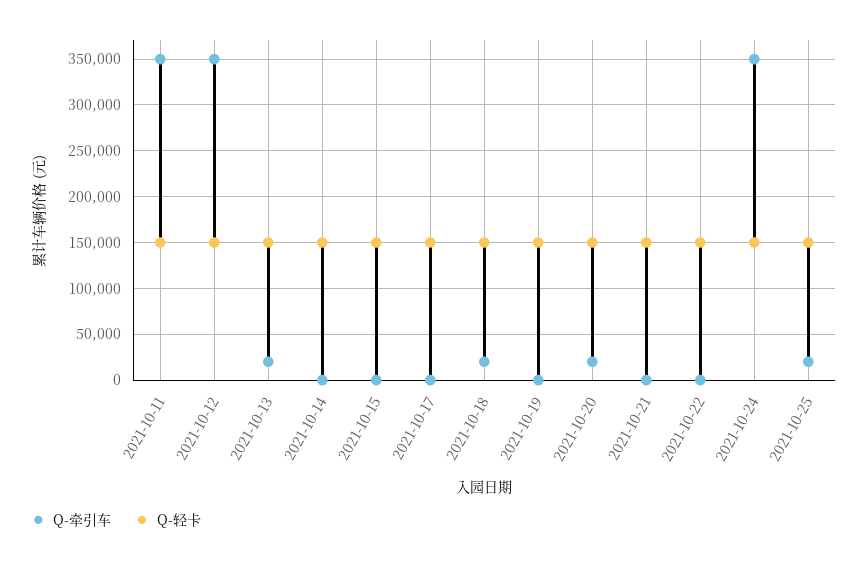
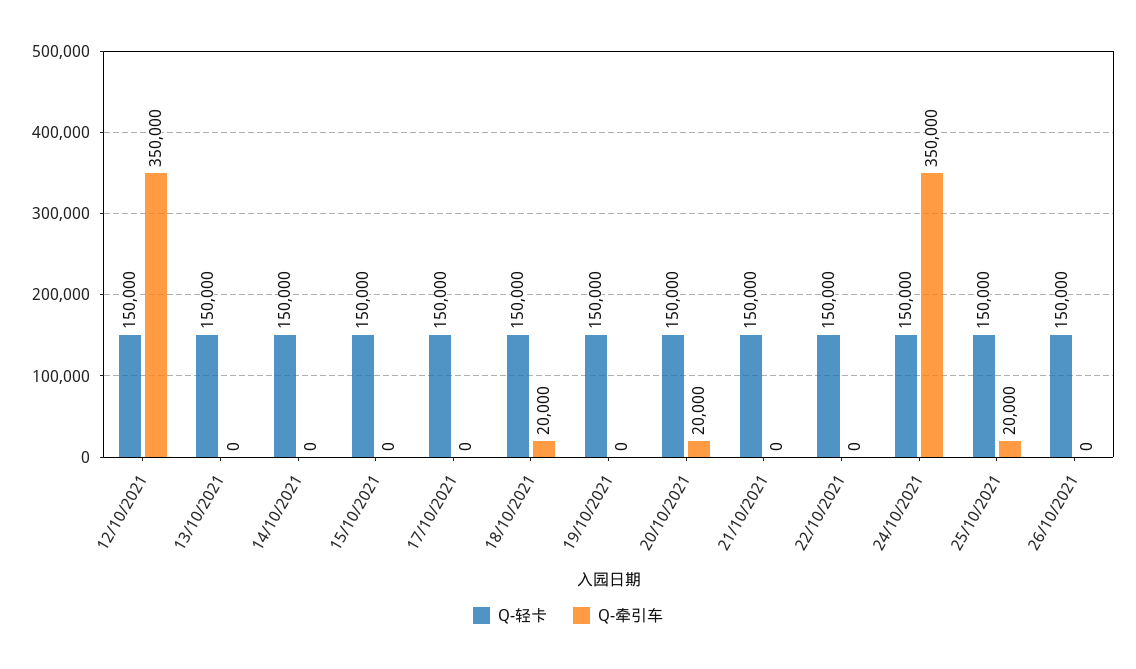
Q-牵引车, 2021-10-11: 350000 -> none
Q-轻卡, 2021-10-11: 150000 -> none
Q-牵引车, 2021-10-13: 20000 -> 0
Q-轻卡, 26/10/2021: none -> 150000
Q-牵引车, 26/10/2021: none -> 0

